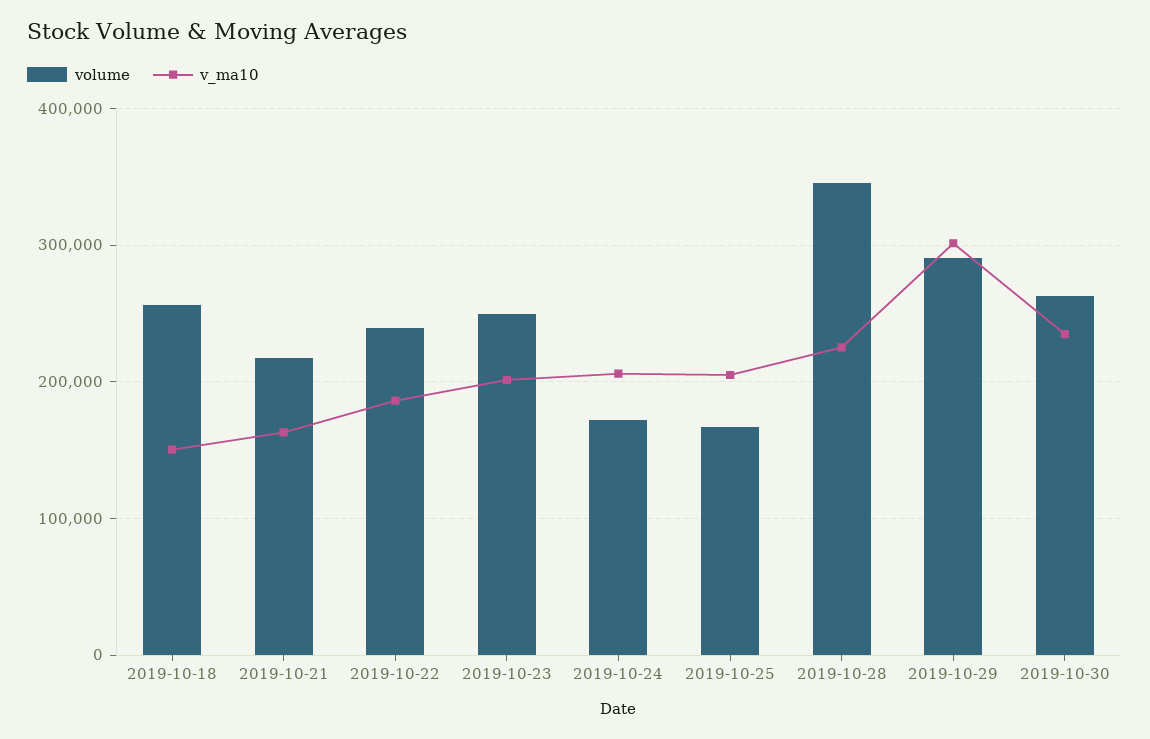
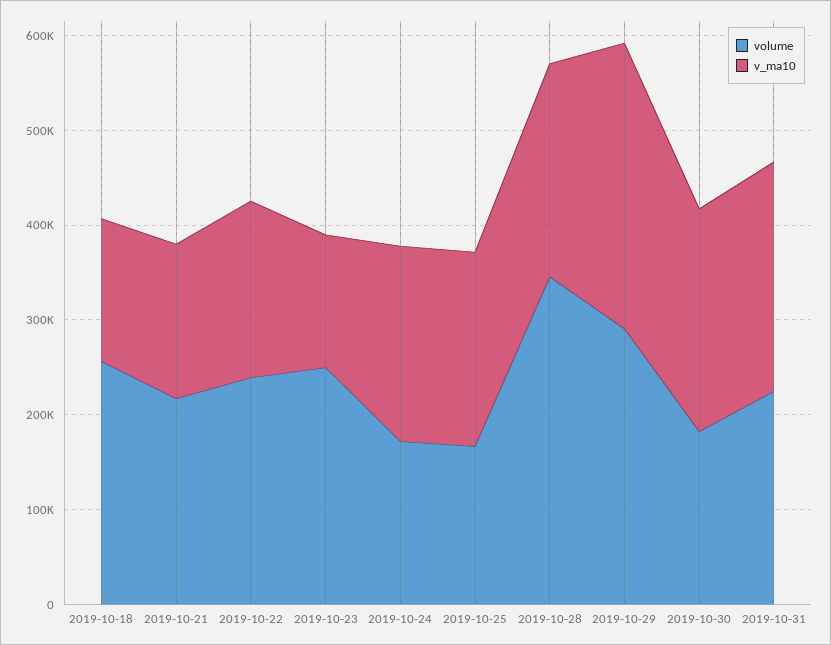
v_ma10, 2019-10-23: 200000 -> 140000
volume, 2019-10-30: 260000 -> 180000
volume, 2019-10-31: none -> 220000
v_ma10, 2019-10-31: none -> 240000

